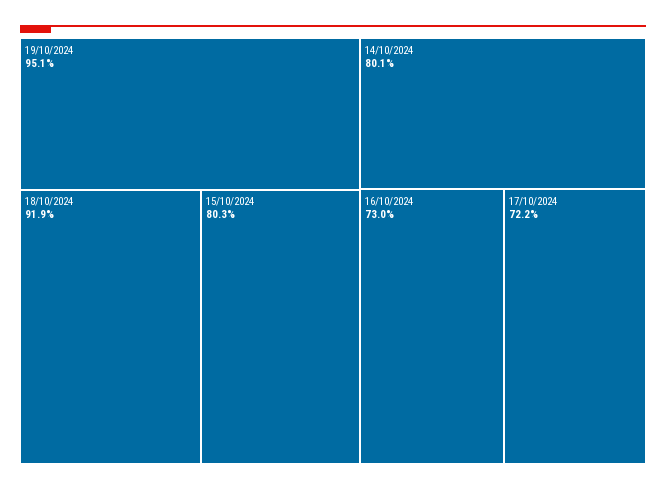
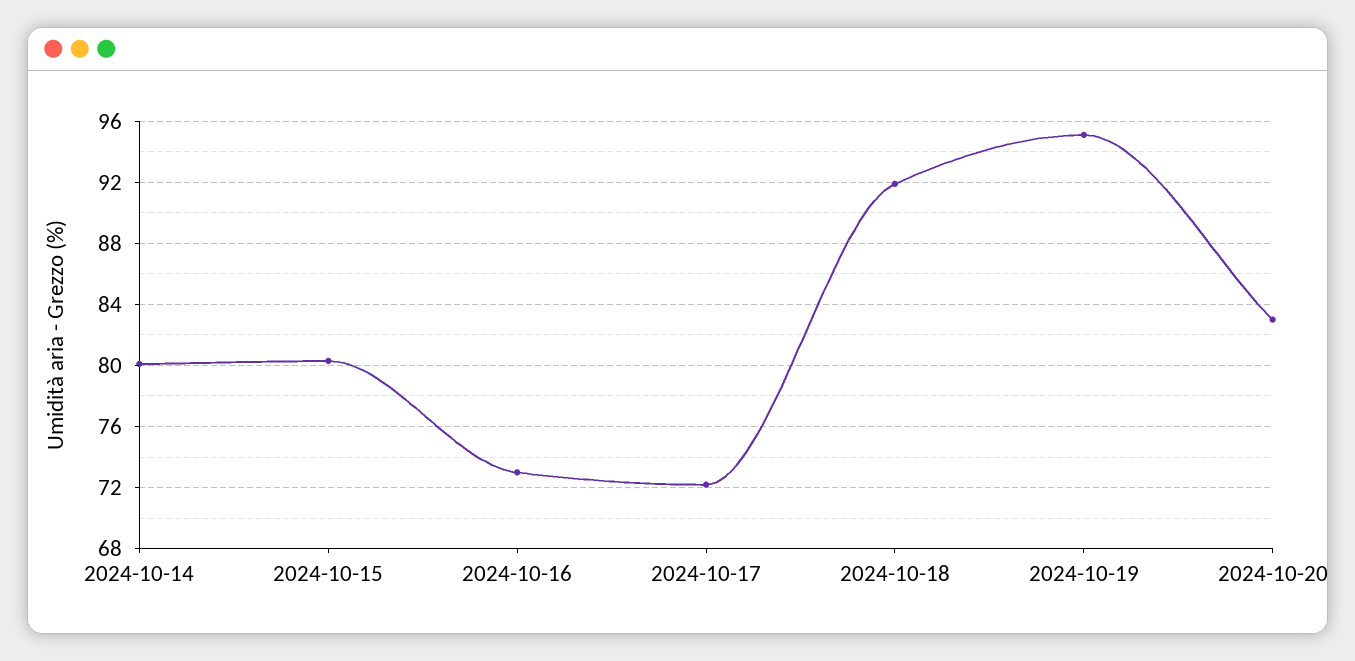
2024-10-20: none -> 83

